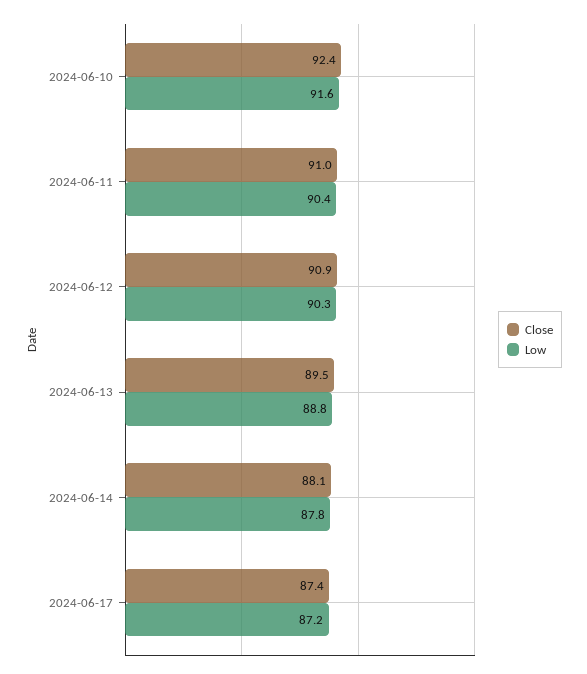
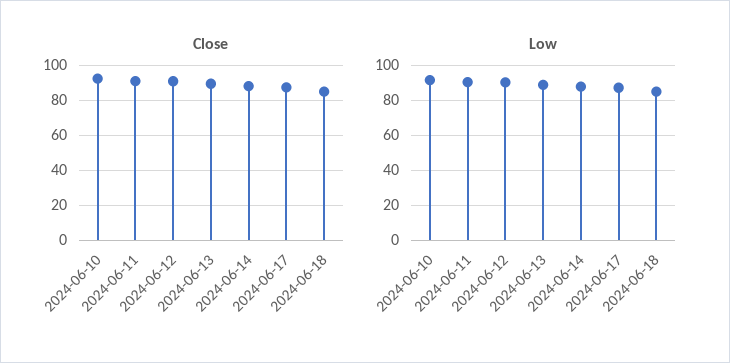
Close, 2024-06-18: none -> 85
Low, 2024-06-18: none -> 85

